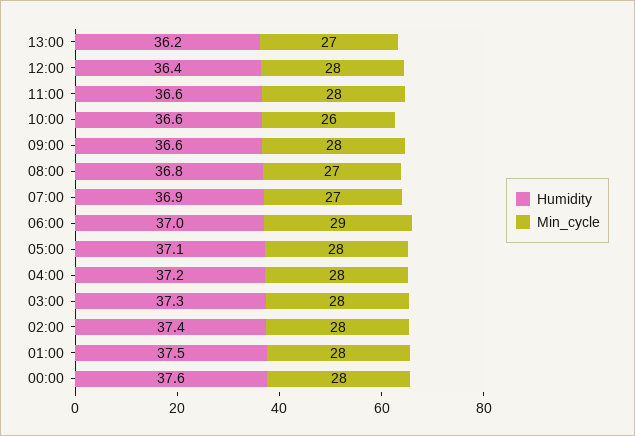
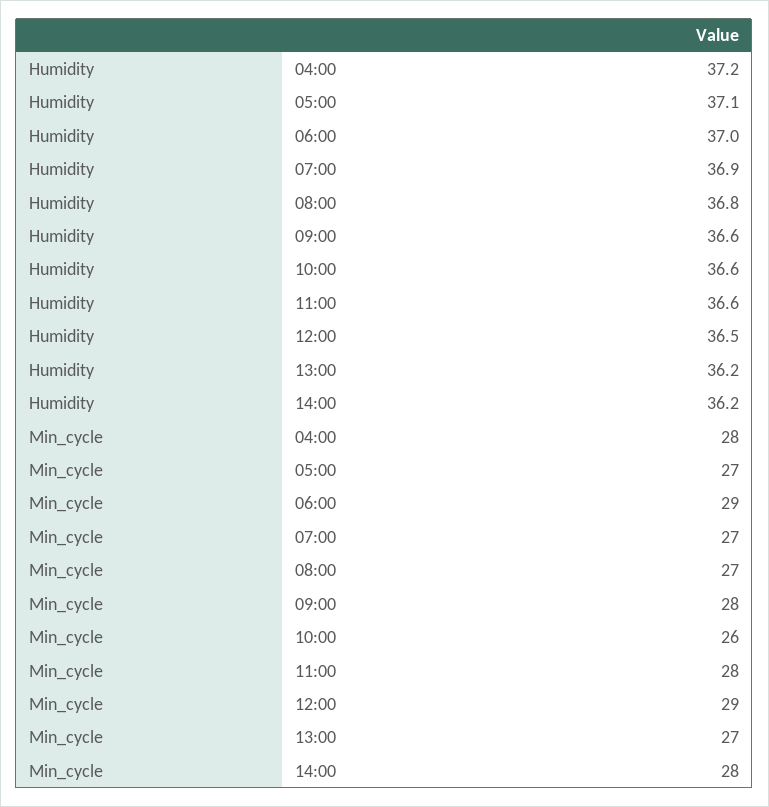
Humidity, 12:00: 36.4 -> 36.5
Min_cycle, 12:00: 28 -> 29
Min_cycle, 05:00: 28 -> 27
Humidity, 03:00: 37.3 -> none
Min_cycle, 03:00: 28 -> none
Humidity, 02:00: 37.4 -> none
Min_cycle, 02:00: 28 -> none
Humidity, 01:00: 37.5 -> none
Min_cycle, 01:00: 28 -> none
Humidity, 00:00: 37.6 -> none
Min_cycle, 00:00: 28 -> none
Humidity, 14:00: none -> 36.2
Min_cycle, 14:00: none -> 28

